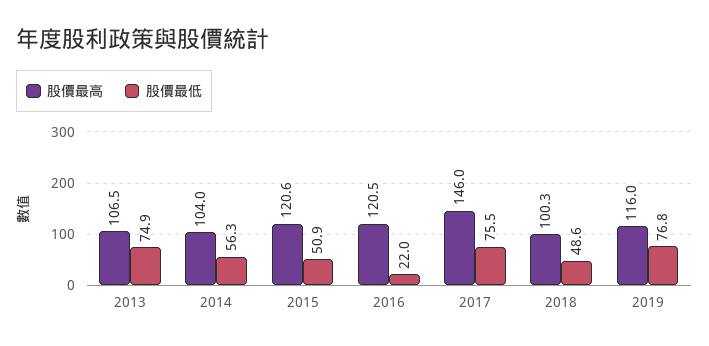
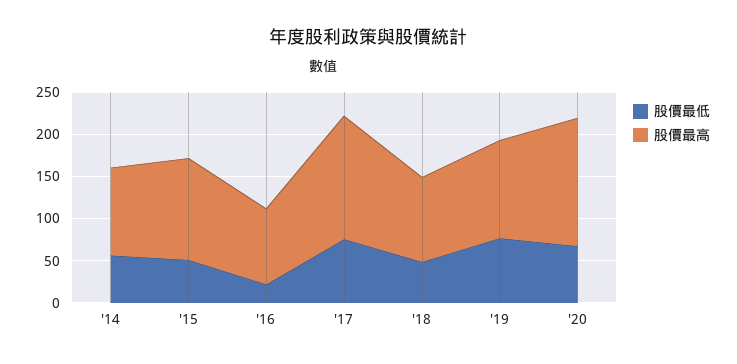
股價最高, 2013: 106.5 -> none
股價最低, 2013: 74.9 -> none
股價最高, 2016: 120.5 -> 90
股價最低, '20: none -> 70
股價最高, '20: none -> 150

